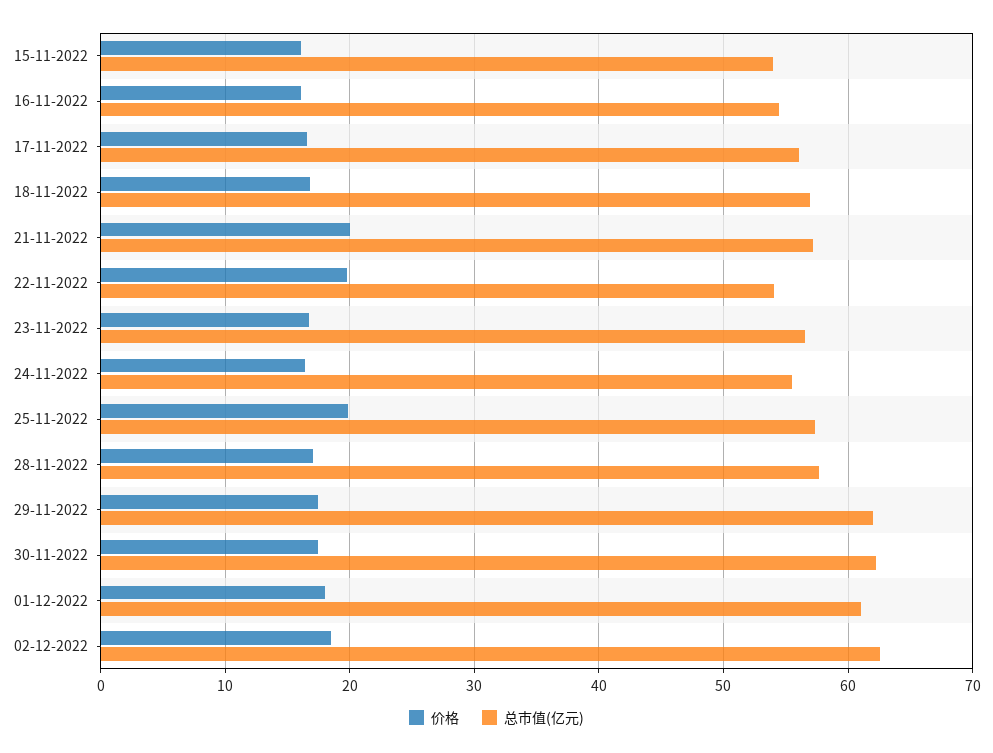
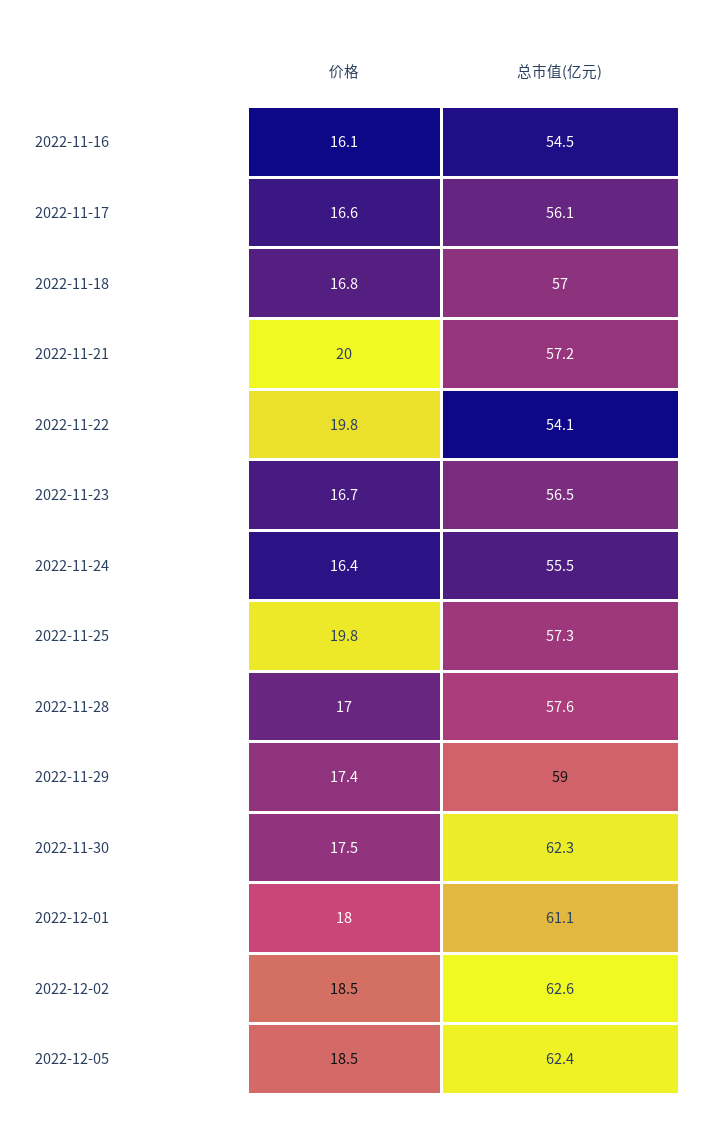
价格, 15-11-2022: 16 -> none
总市值(亿元), 15-11-2022: 54 -> none
总市值(亿元), 29-11-2022: 62 -> 59
价格, 2022-12-05: none -> 18.5
总市值(亿元), 2022-12-05: none -> 62.4

